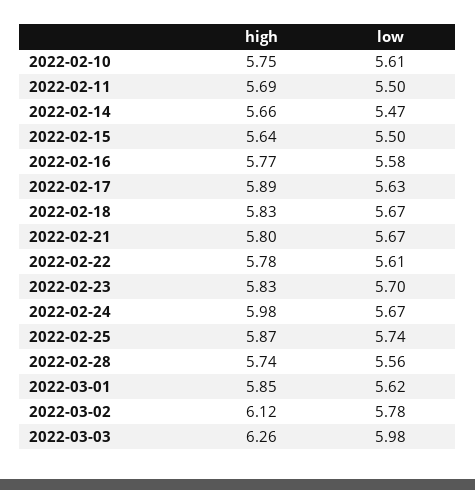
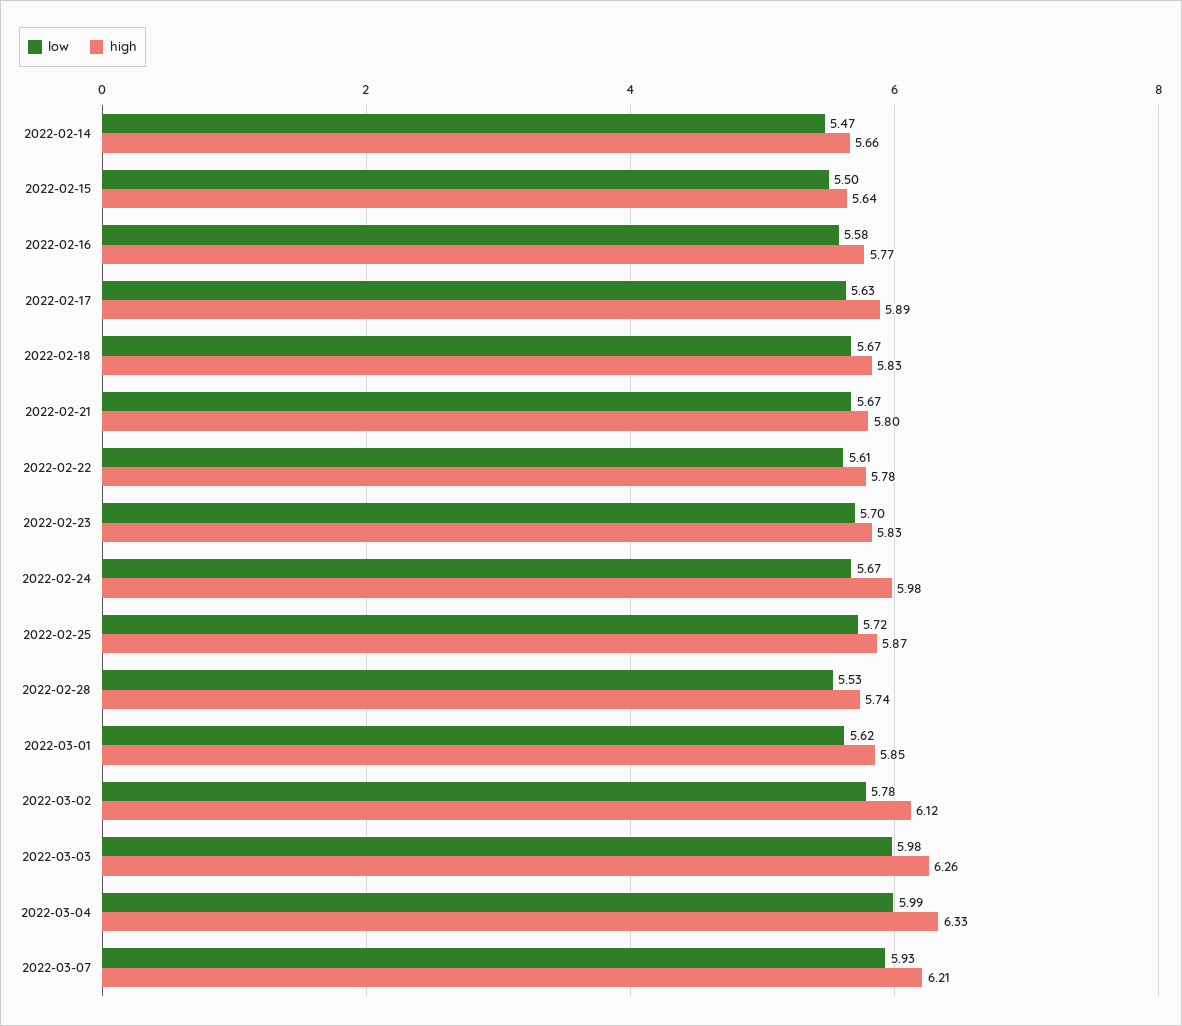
high, 2022-02-10: 5.75 -> none
low, 2022-02-10: 5.61 -> none
high, 2022-02-11: 5.69 -> none
low, 2022-02-11: 5.5 -> none
low, 2022-02-25: 5.74 -> 5.72
low, 2022-02-28: 5.56 -> 5.53
low, 2022-03-04: none -> 5.99
high, 2022-03-04: none -> 6.33
low, 2022-03-07: none -> 5.93
high, 2022-03-07: none -> 6.21

